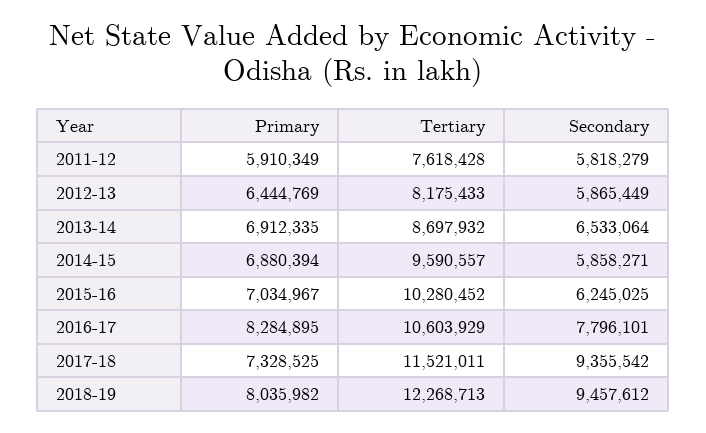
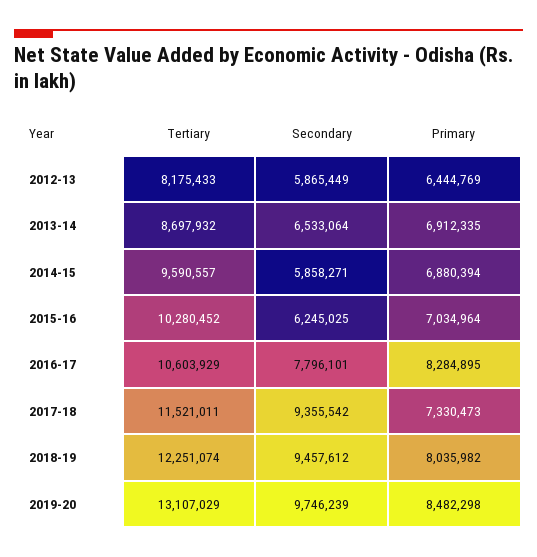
Primary, 2011-12: 5910349 -> none
Tertiary, 2011-12: 7618428 -> none
Secondary, 2011-12: 5818279 -> none
Primary, 2015-16: 7034967 -> 7034964
Primary, 2017-18: 7328525 -> 7330473
Tertiary, 2018-19: 12268713 -> 12251074
Tertiary, 2019-20: none -> 13107029
Secondary, 2019-20: none -> 9746239
Primary, 2019-20: none -> 8482298

